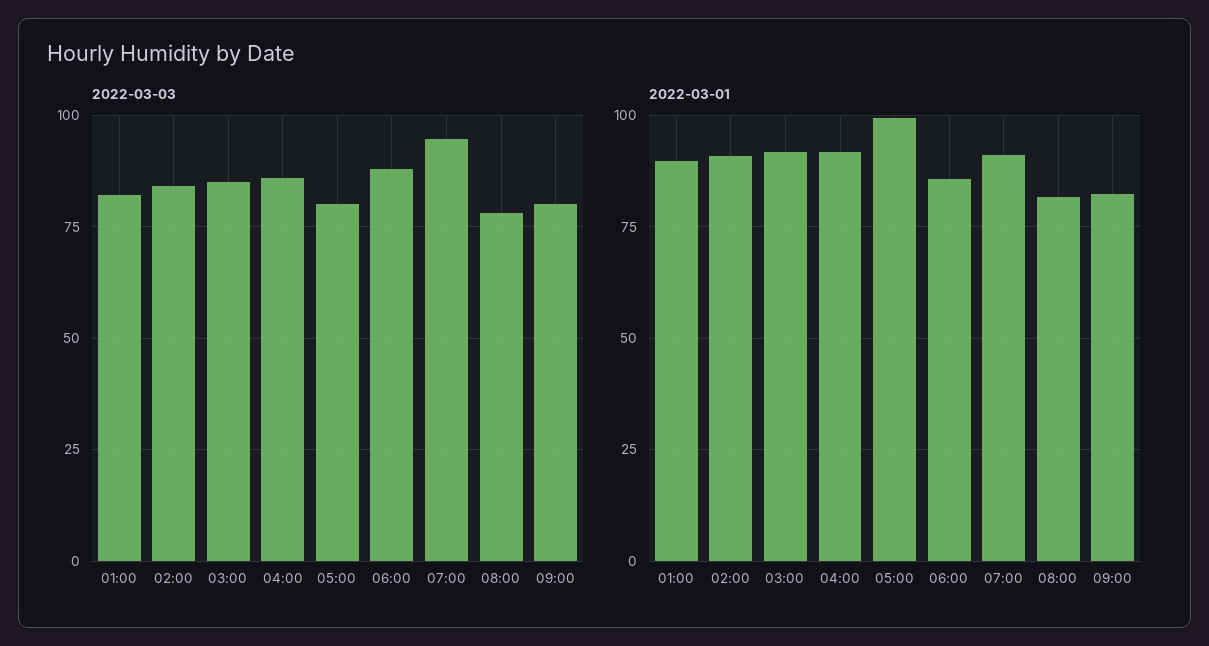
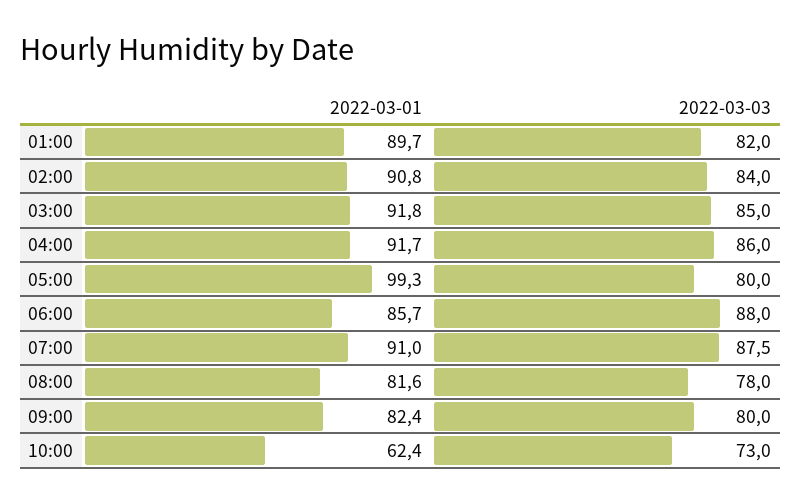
2022-03-03, 07:00: 95 -> 87.5
2022-03-01, 10:00: none -> 62.4
2022-03-03, 10:00: none -> 73

